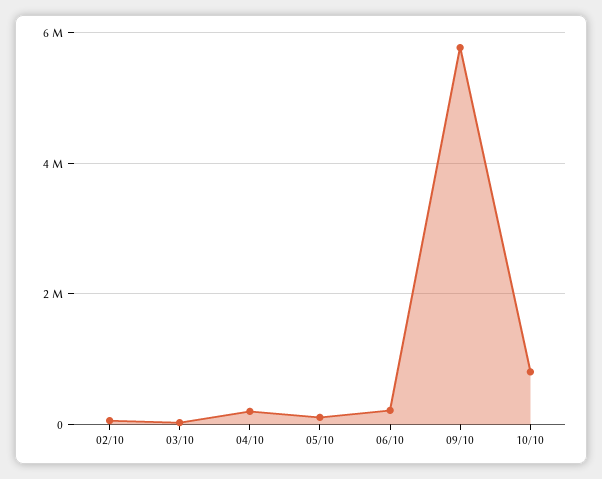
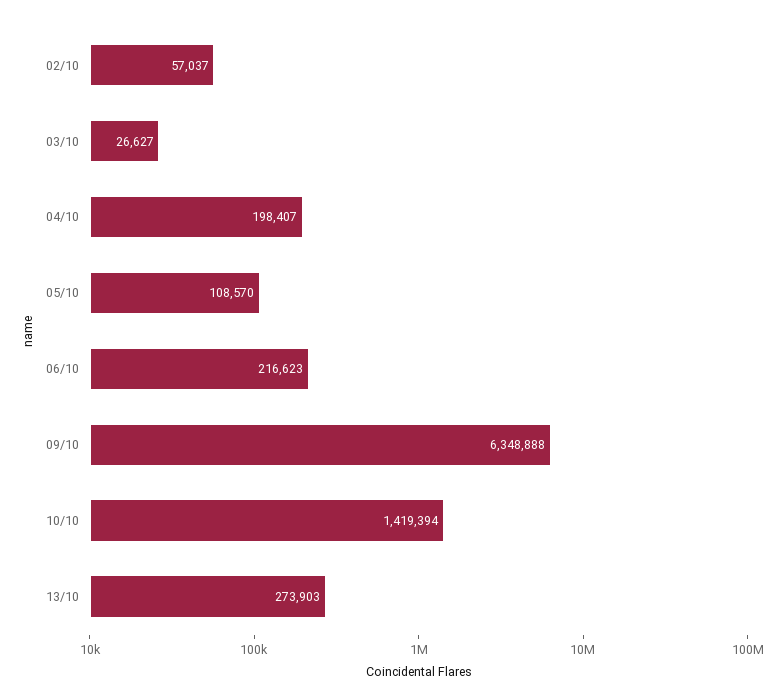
09/10: 5800000 -> 6348888
10/10: 800000 -> 1419394
13/10: none -> 273903

